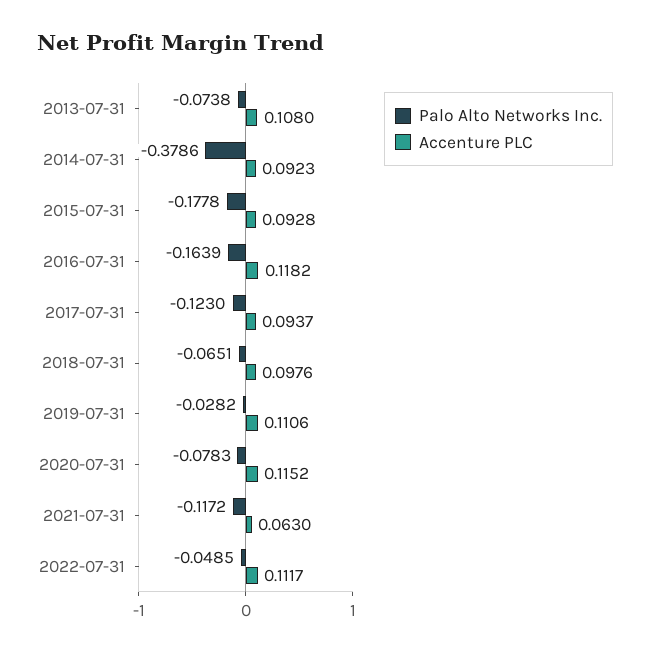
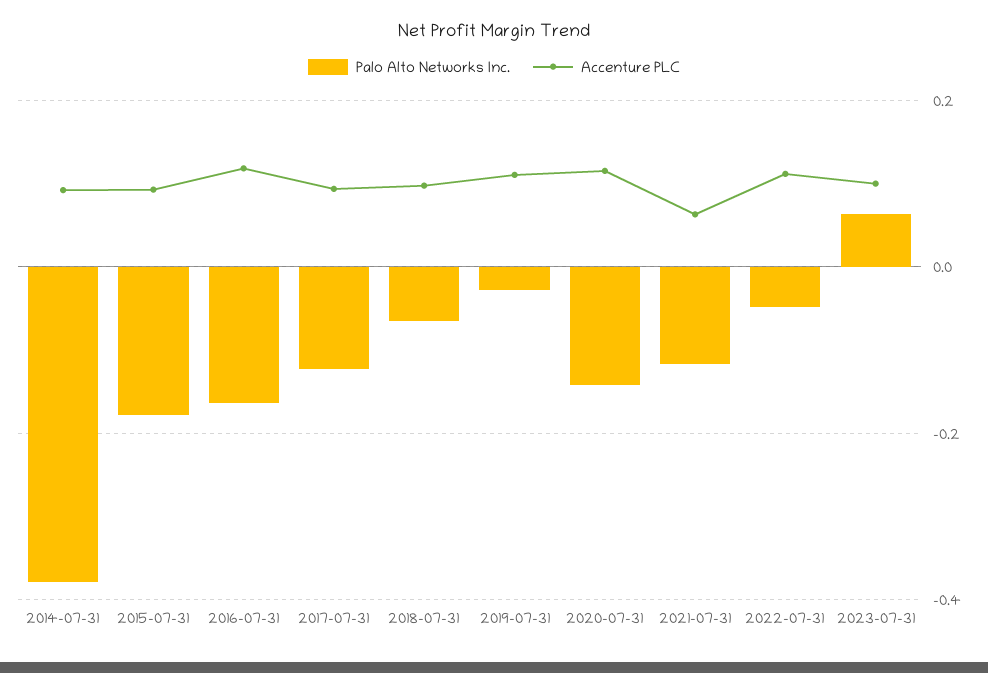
Palo Alto Networks Inc., 2013-07-31: -0.0738 -> none
Accenture PLC, 2013-07-31: 0.108 -> none
Palo Alto Networks Inc., 2020-07-31: -0.0783 -> -0.14
Palo Alto Networks Inc., 2023-07-31: none -> 0.06
Accenture PLC, 2023-07-31: none -> 0.1

